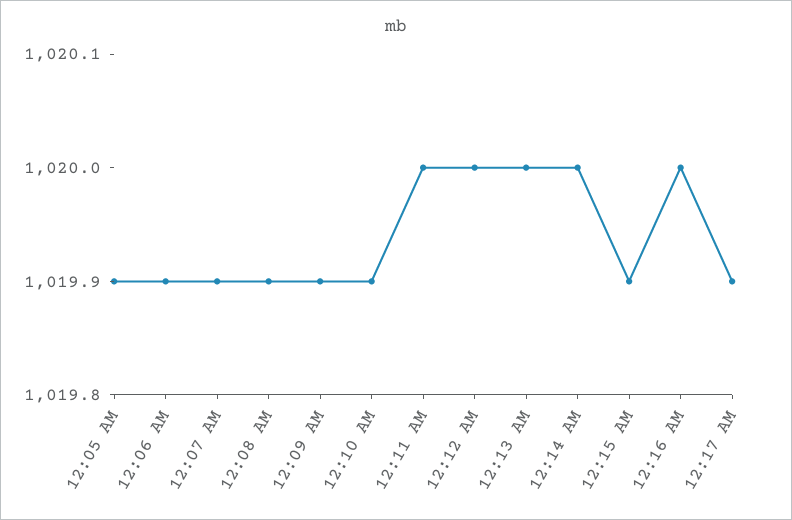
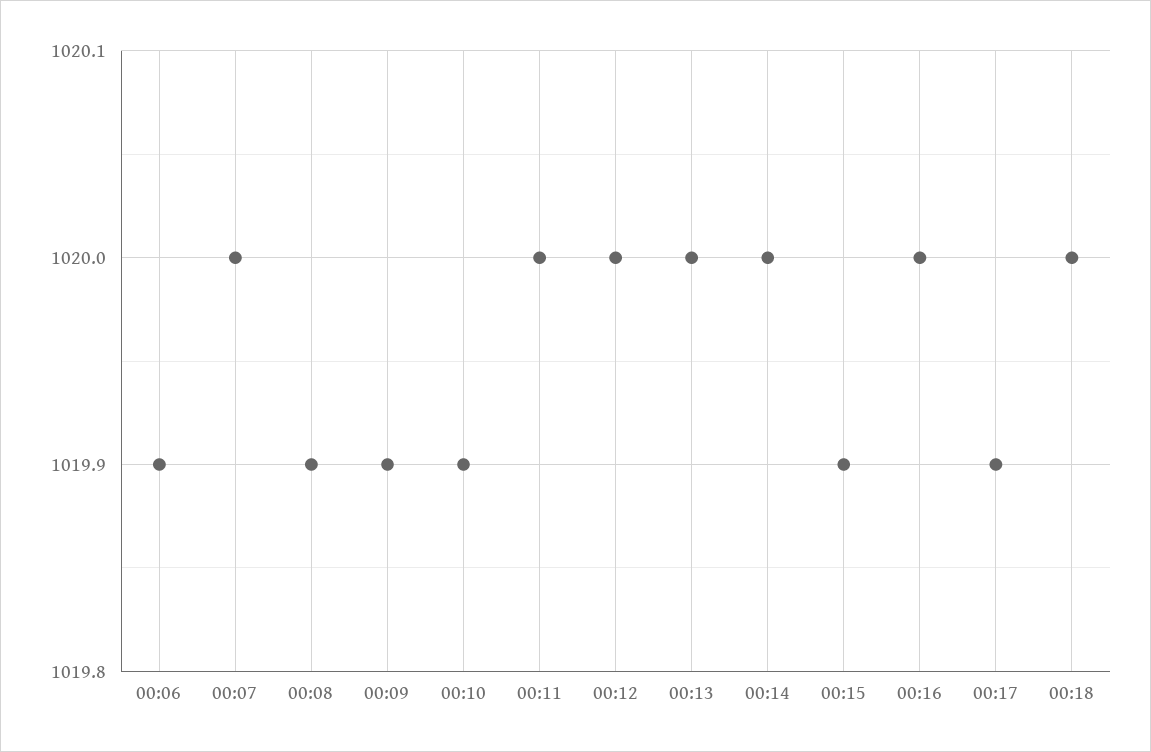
12:05 AM: 1019.9 -> none
12:07 AM: 1019.9 -> 1020
00:18: none -> 1020

